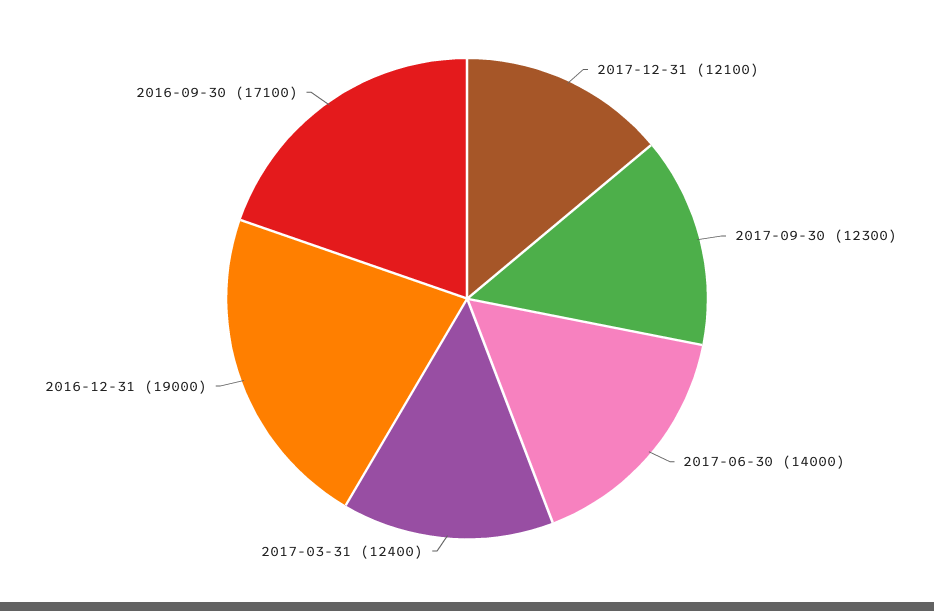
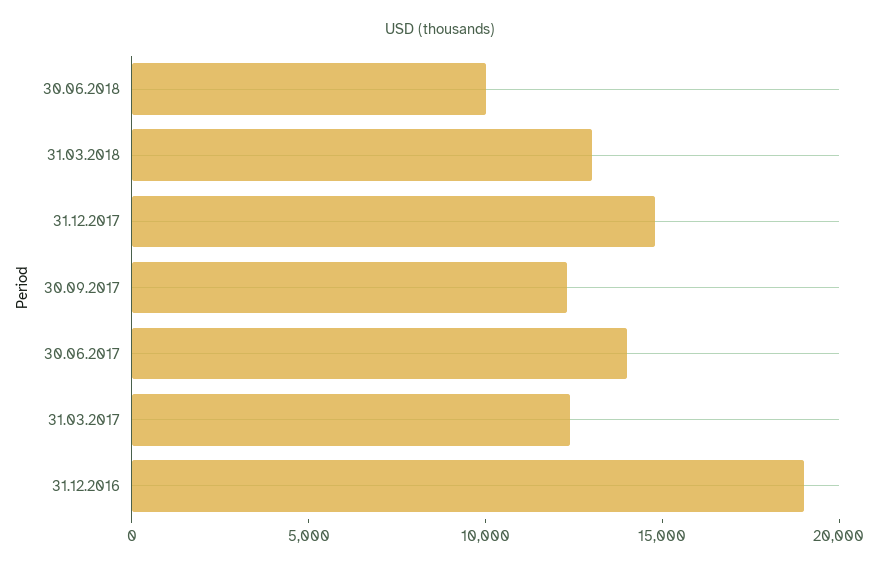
2017-12-31: 12100 -> 15000
2016-09-30: 17100 -> none
30.06.2018: none -> 10000
31.03.2018: none -> 13000

